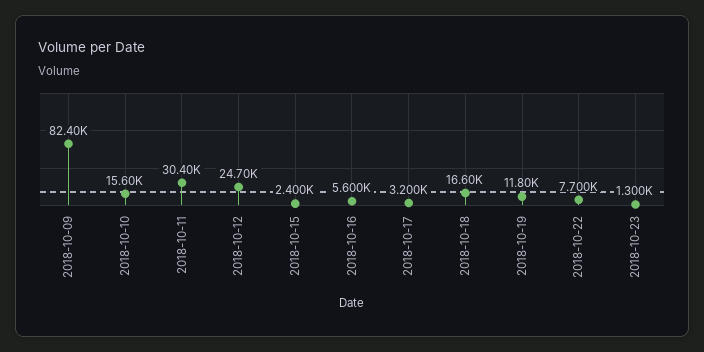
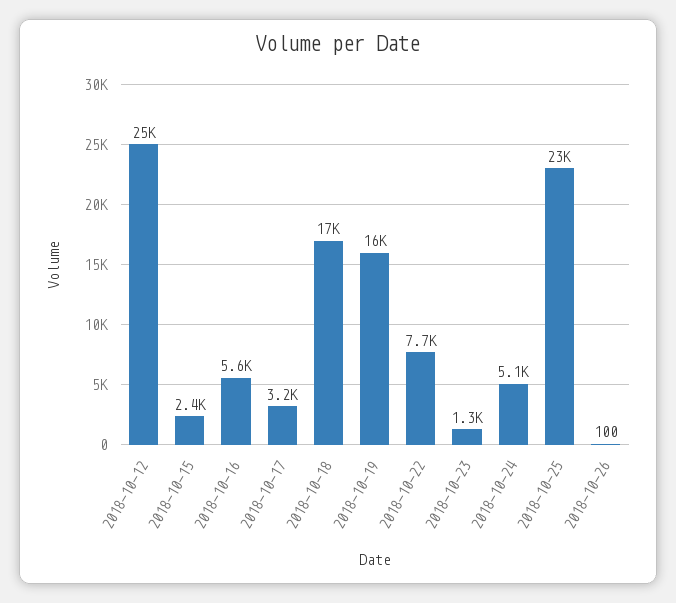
2018-10-09: 82400 -> none
2018-10-10: 15600 -> none
2018-10-11: 30400 -> none
2018-10-19: 11800 -> 16000
2018-10-24: none -> 5100
2018-10-25: none -> 23000
2018-10-26: none -> 100

